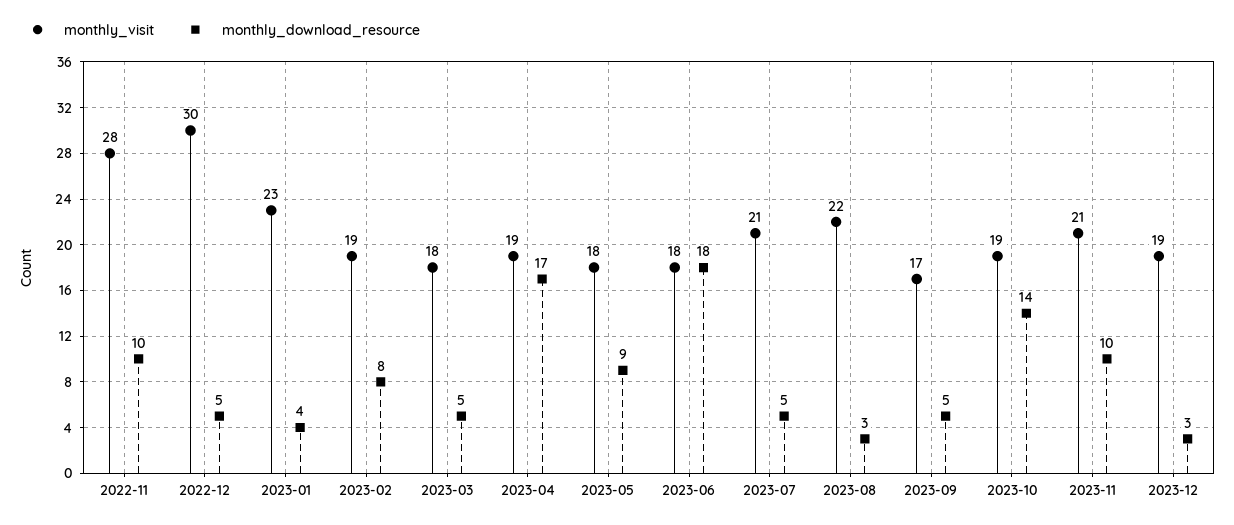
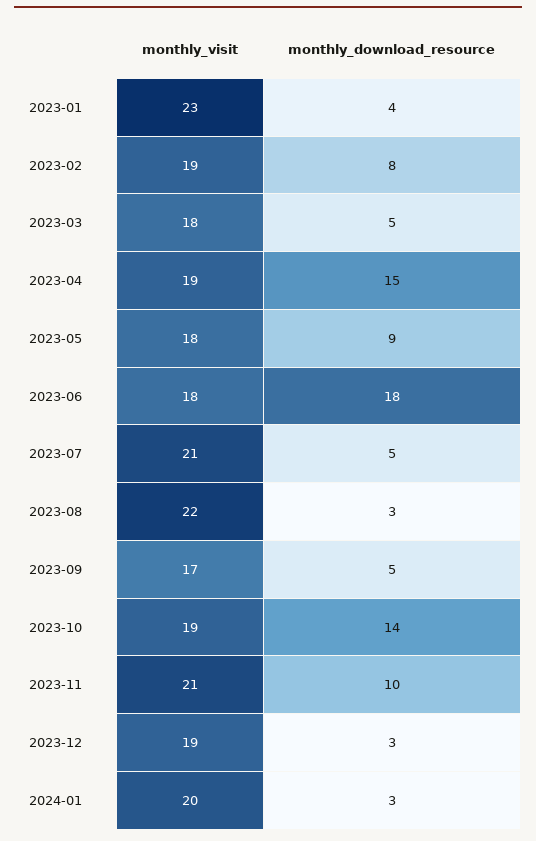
monthly_visit, 2022-11: 28 -> none
monthly_download_resource, 2022-11: 10 -> none
monthly_visit, 2022-12: 30 -> none
monthly_download_resource, 2022-12: 5 -> none
monthly_download_resource, 2023-04: 17 -> 15
monthly_visit, 2024-01: none -> 20
monthly_download_resource, 2024-01: none -> 3

